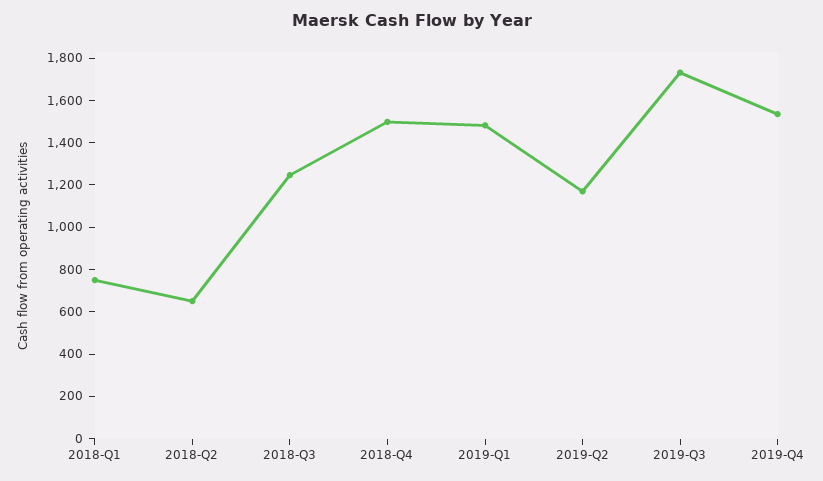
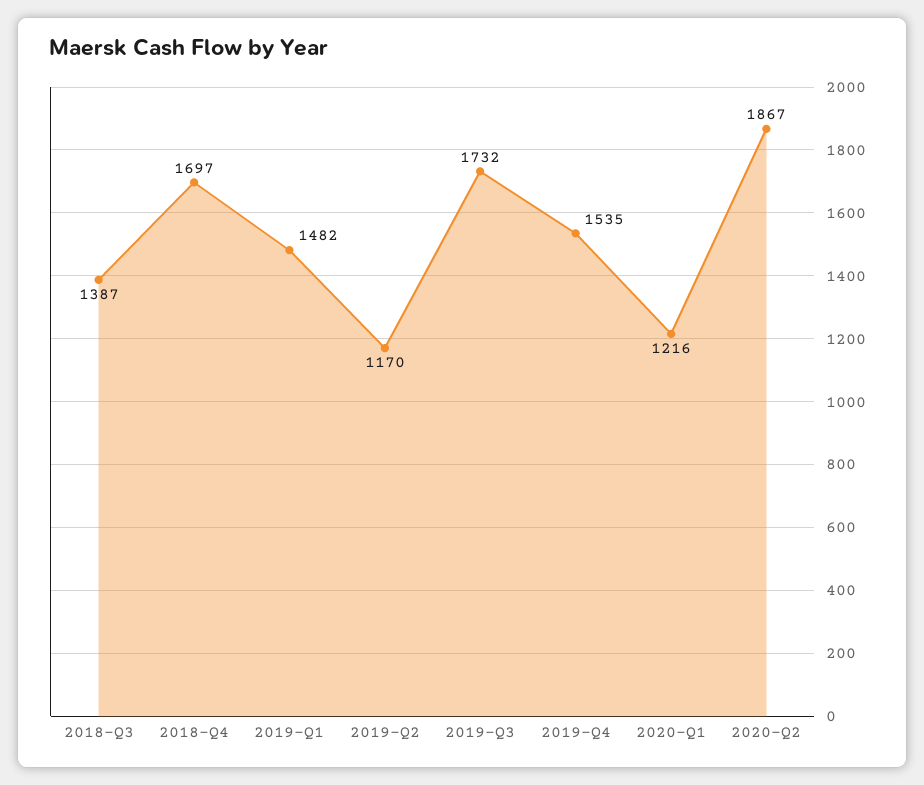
2018-Q1: 750 -> none
2018-Q2: 650 -> none
2018-Q3: 1250 -> 1387
2018-Q4: 1500 -> 1697
2020-Q1: none -> 1216
2020-Q2: none -> 1867

